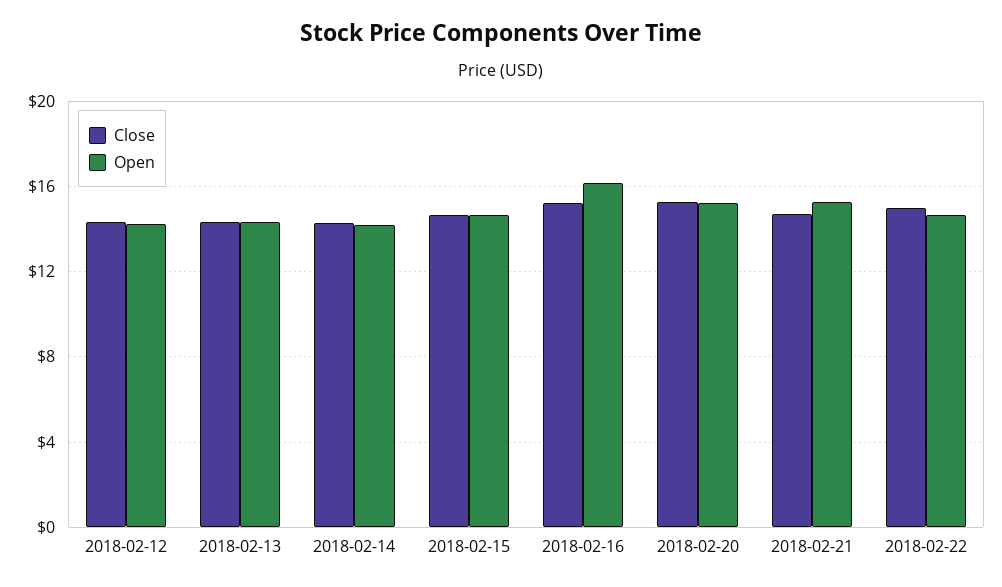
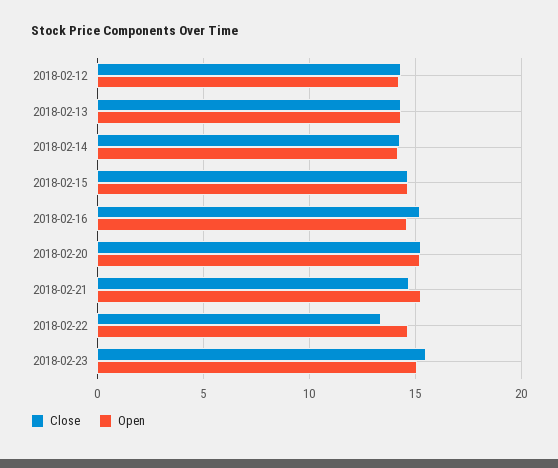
Open, 2018-02-16: 16 -> 14.5
Close, 2018-02-22: 15 -> 13.5
Close, 2018-02-23: none -> 15.5
Open, 2018-02-23: none -> 15

